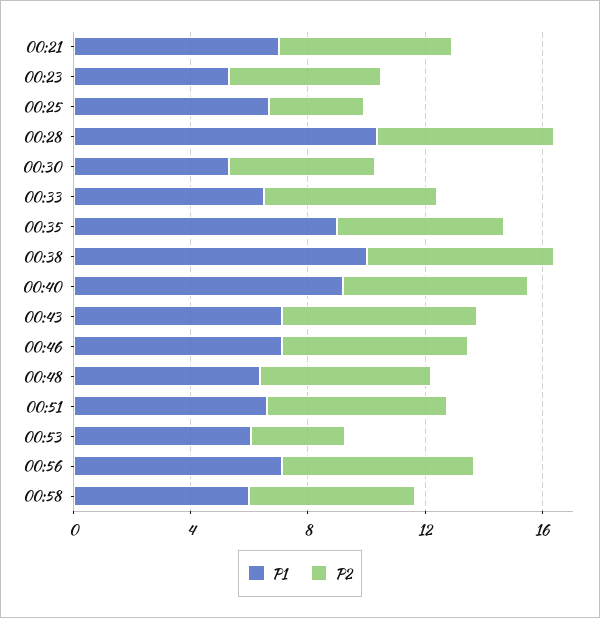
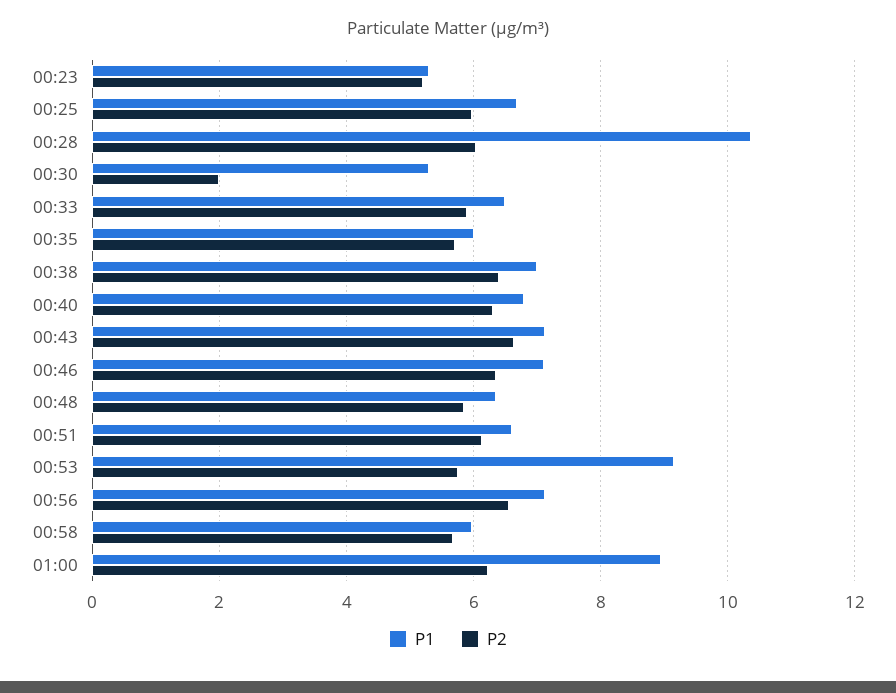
P1, 00:21: 7 -> none
P2, 00:21: 6 -> none
P2, 00:25: 3 -> 6
P2, 00:30: 5 -> 2
P1, 00:35: 9 -> 6
P1, 00:38: 10 -> 7
P1, 00:40: 9 -> 6.8
P1, 00:53: 6 -> 9.2
P2, 00:53: 3 -> 5.8
P1, 01:00: none -> 9
P2, 01:00: none -> 6.2

